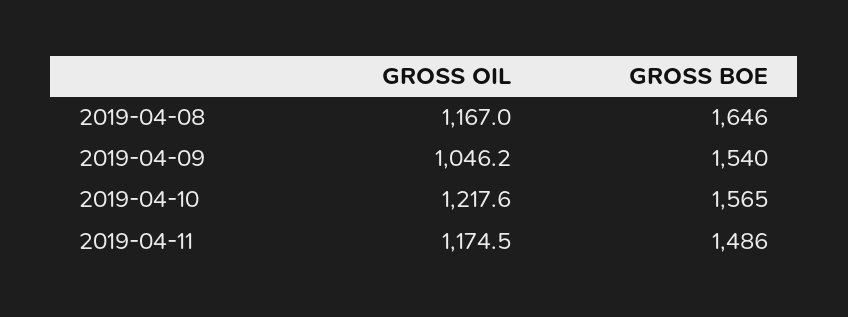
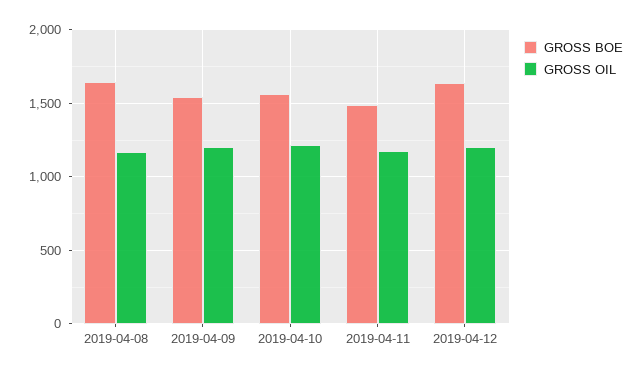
GROSS OIL, 2019-04-09: 1046.2 -> 1200
GROSS BOE, 2019-04-12: none -> 1650
GROSS OIL, 2019-04-12: none -> 1200

